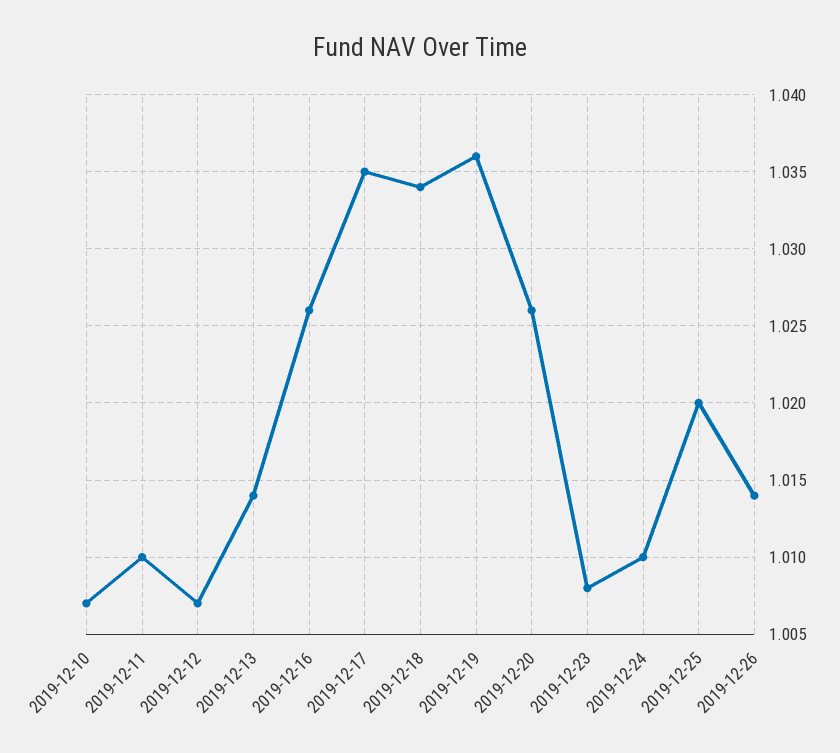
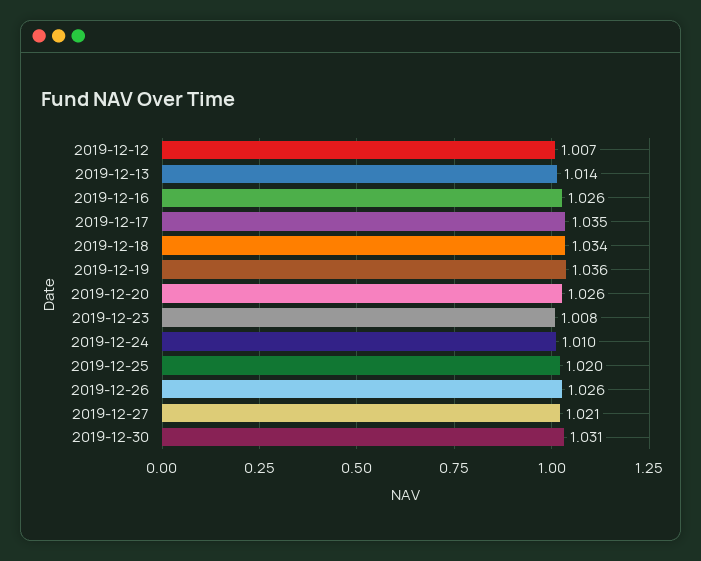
2019-12-10: 1.007 -> none
2019-12-11: 1.01 -> none
2019-12-26: 1.014 -> 1.026
2019-12-27: none -> 1.021
2019-12-30: none -> 1.031

